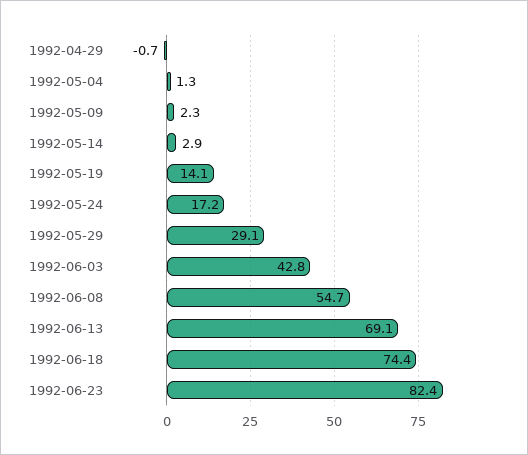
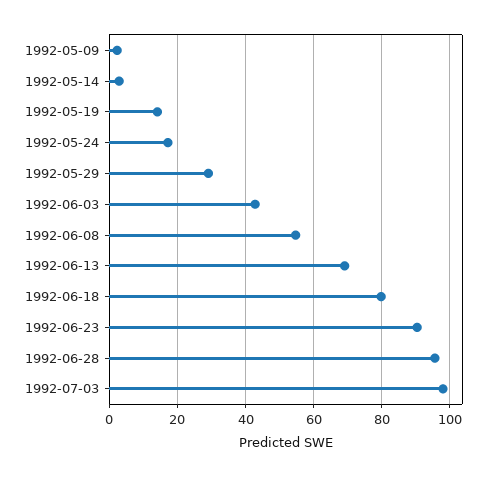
1992-04-29: -0.7 -> none
1992-05-04: 1.3 -> none
1992-06-18: 74.4 -> 80
1992-06-23: 82.4 -> 90
1992-06-28: none -> 96
1992-07-03: none -> 98

